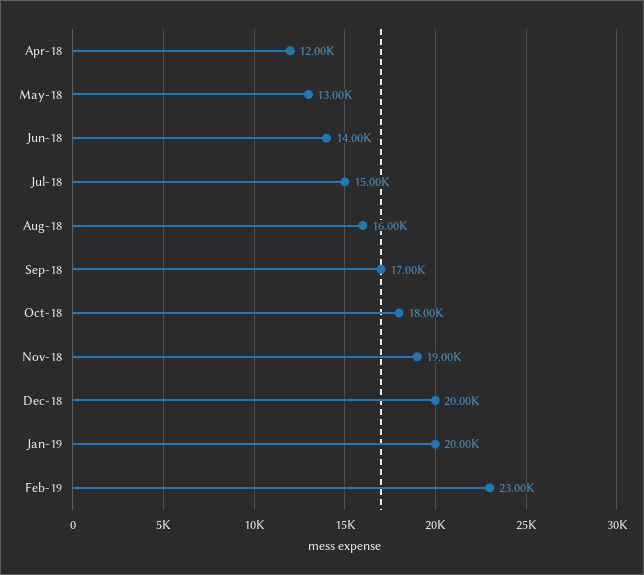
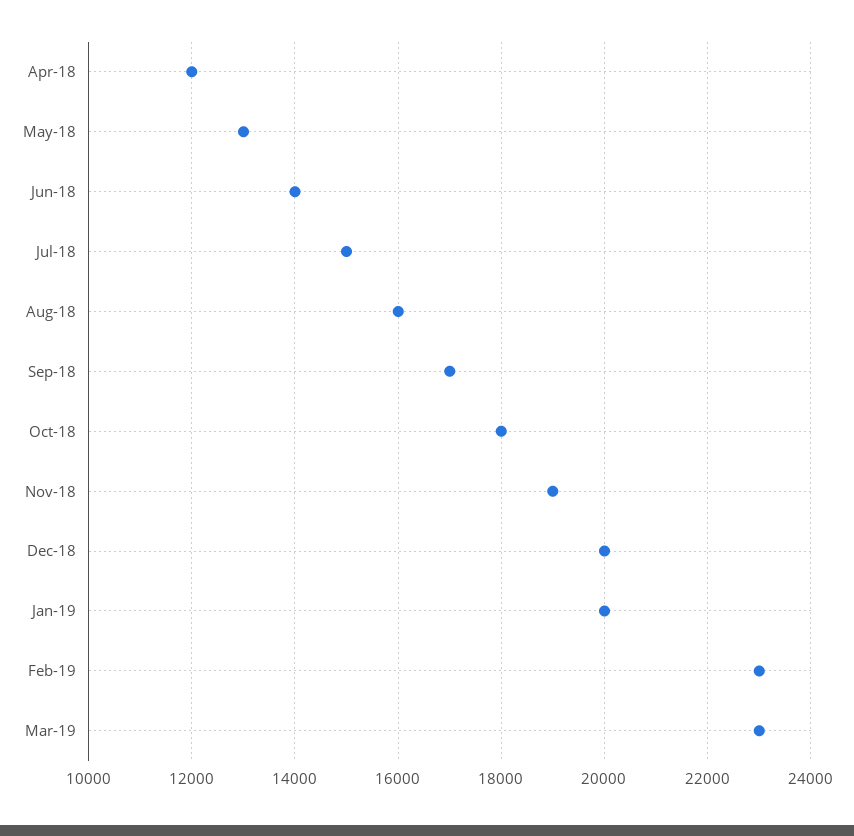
Mar-19: none -> 23000

